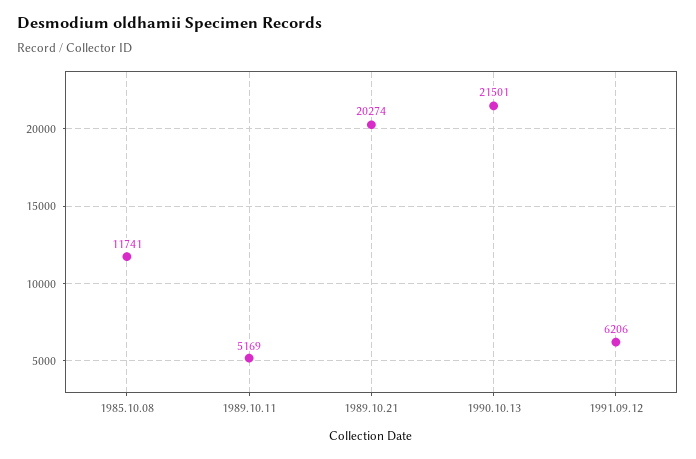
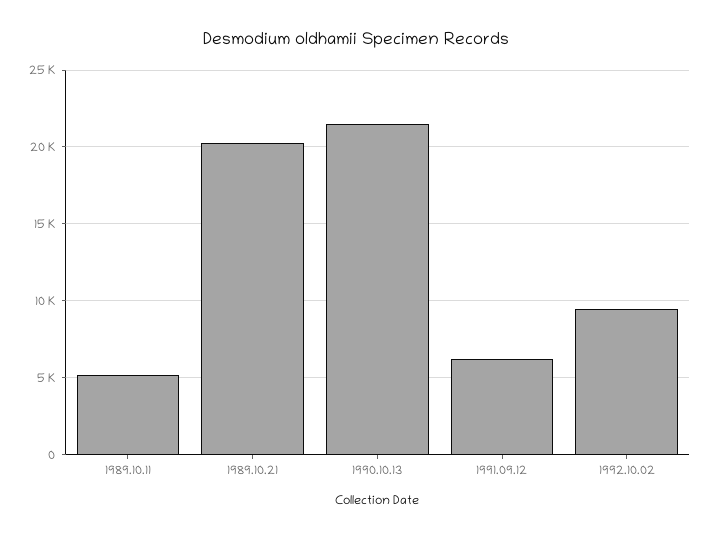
1985.10.08: 11741 -> none
1992.10.02: none -> 9500

